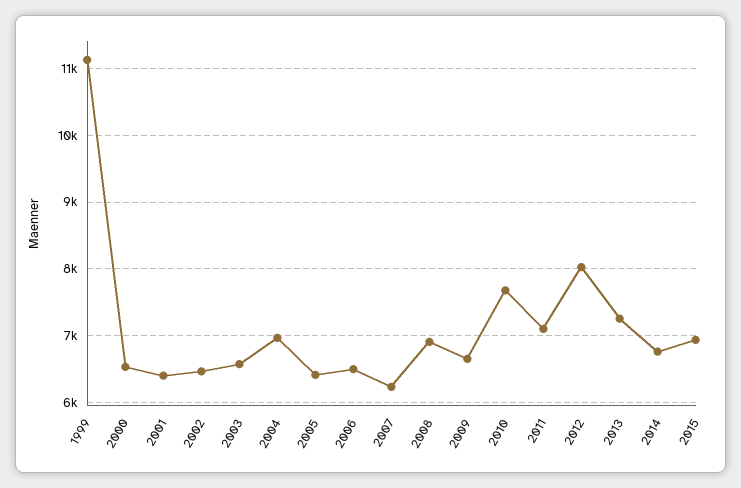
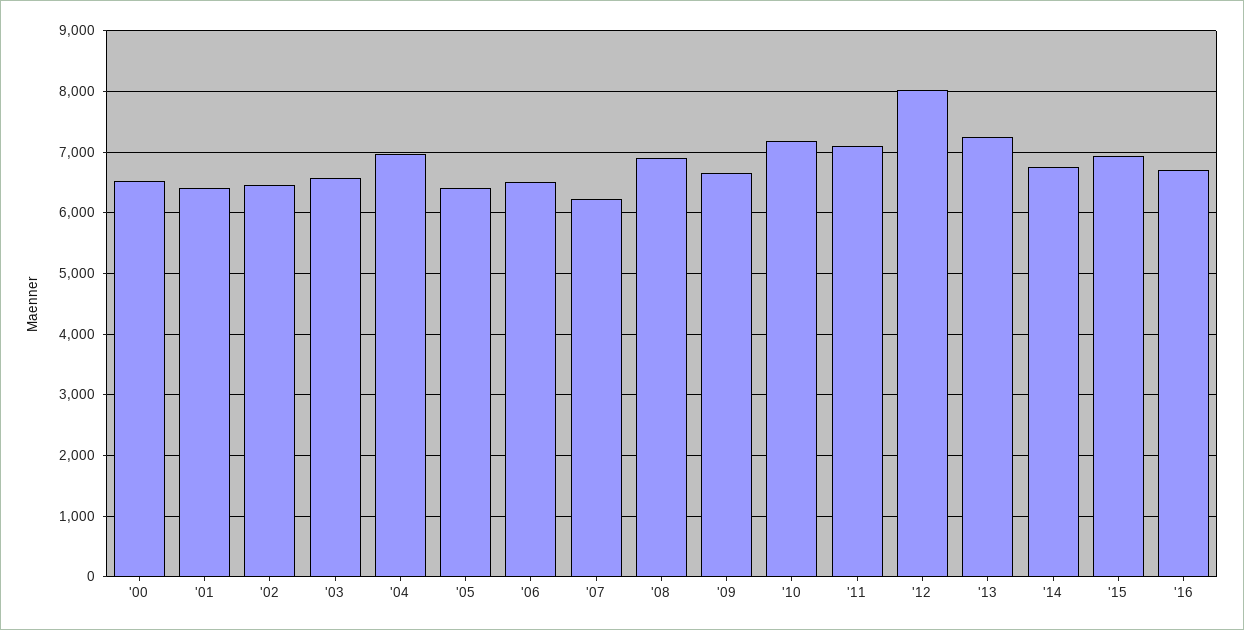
1999: 11100 -> none
2010: 7700 -> 7200
'16: none -> 6700

